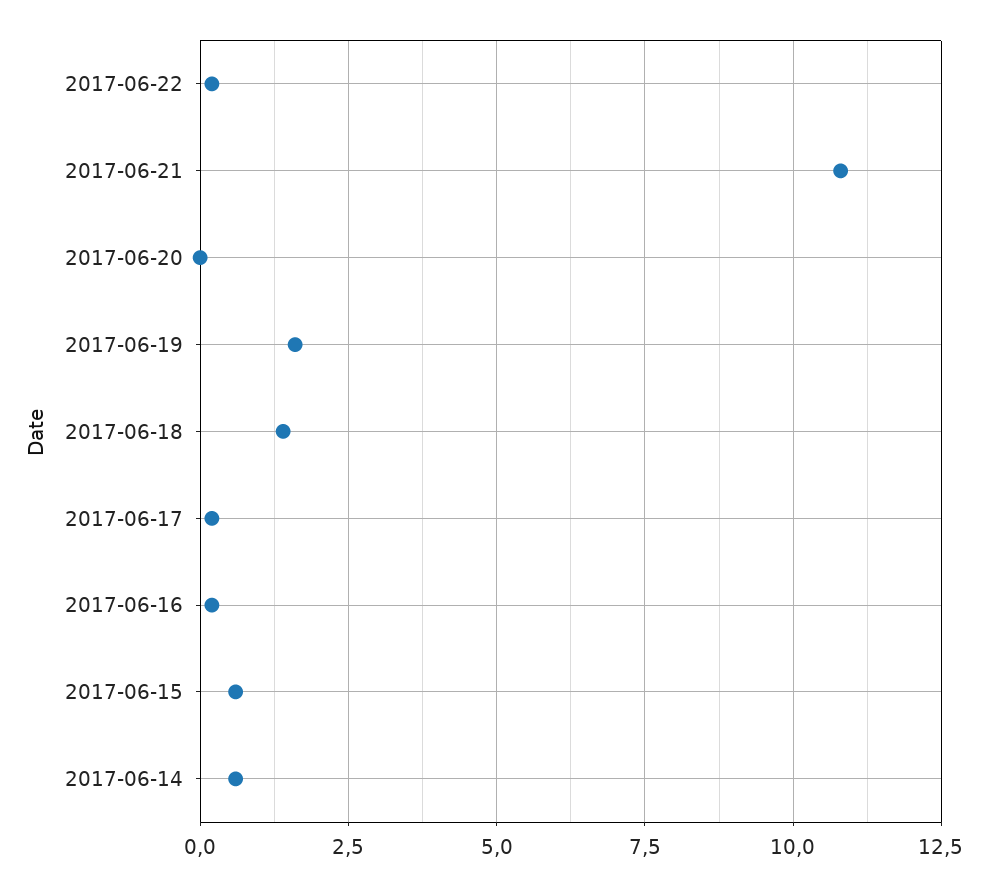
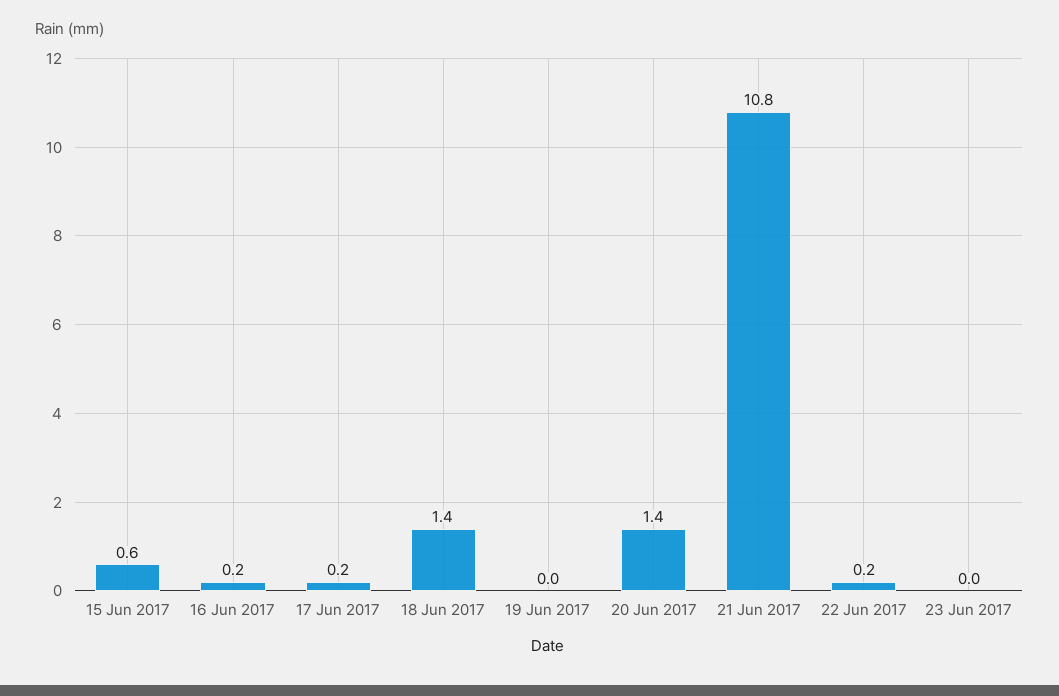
2017-06-20: 0 -> 1.4
2017-06-19: 1.5 -> 0
2017-06-14: 0.5 -> none
23 Jun 2017: none -> 0

